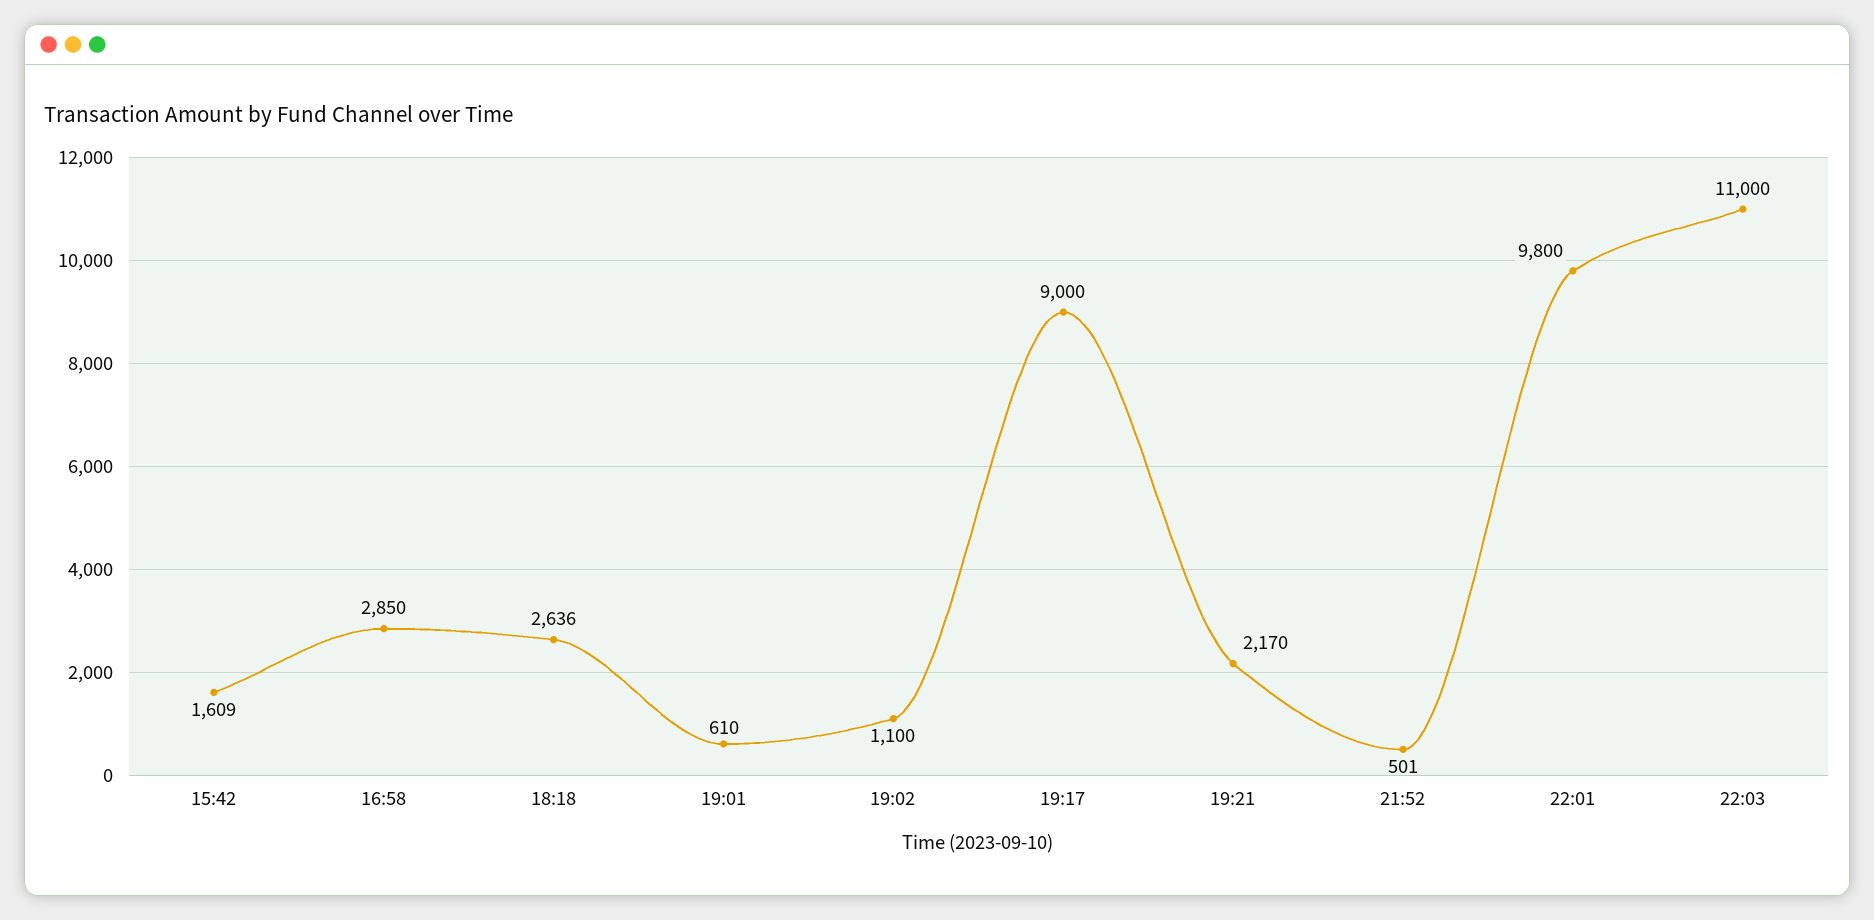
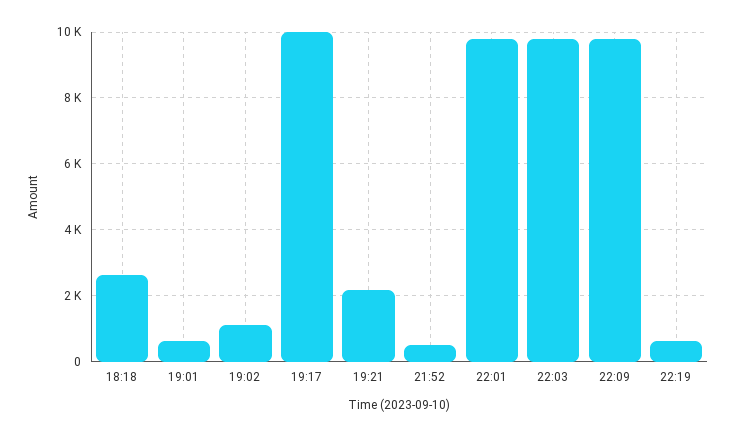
15:42: 1609 -> none
16:58: 2850 -> none
19:17: 9000 -> 10000
22:03: 11000 -> 9800
22:09: none -> 9800
22:19: none -> 600

